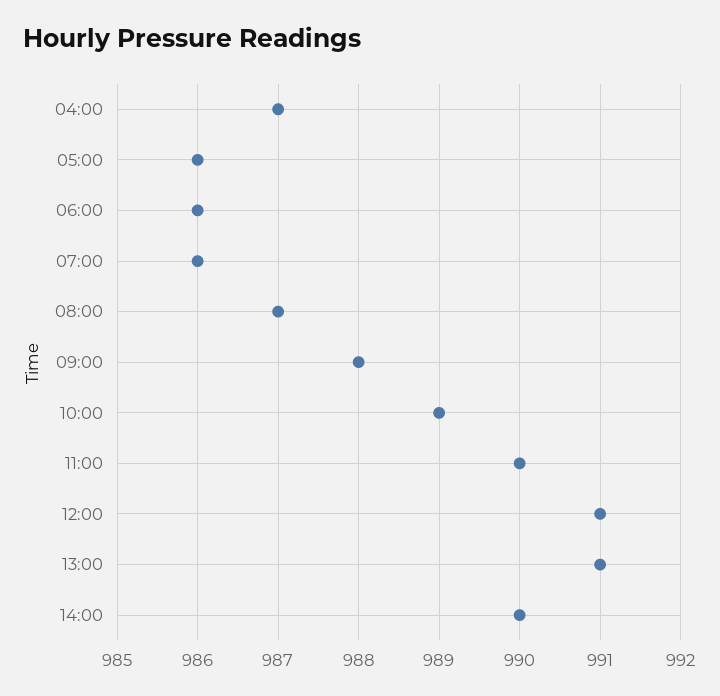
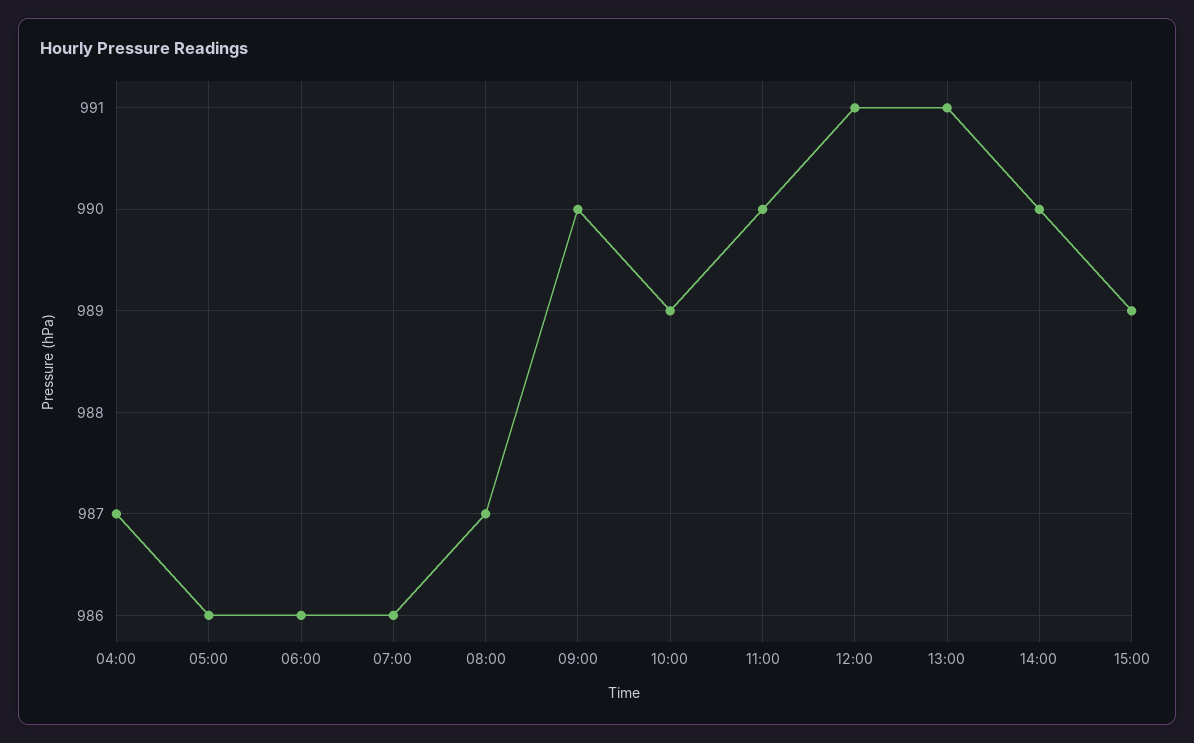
09:00: 988 -> 990
15:00: none -> 989

